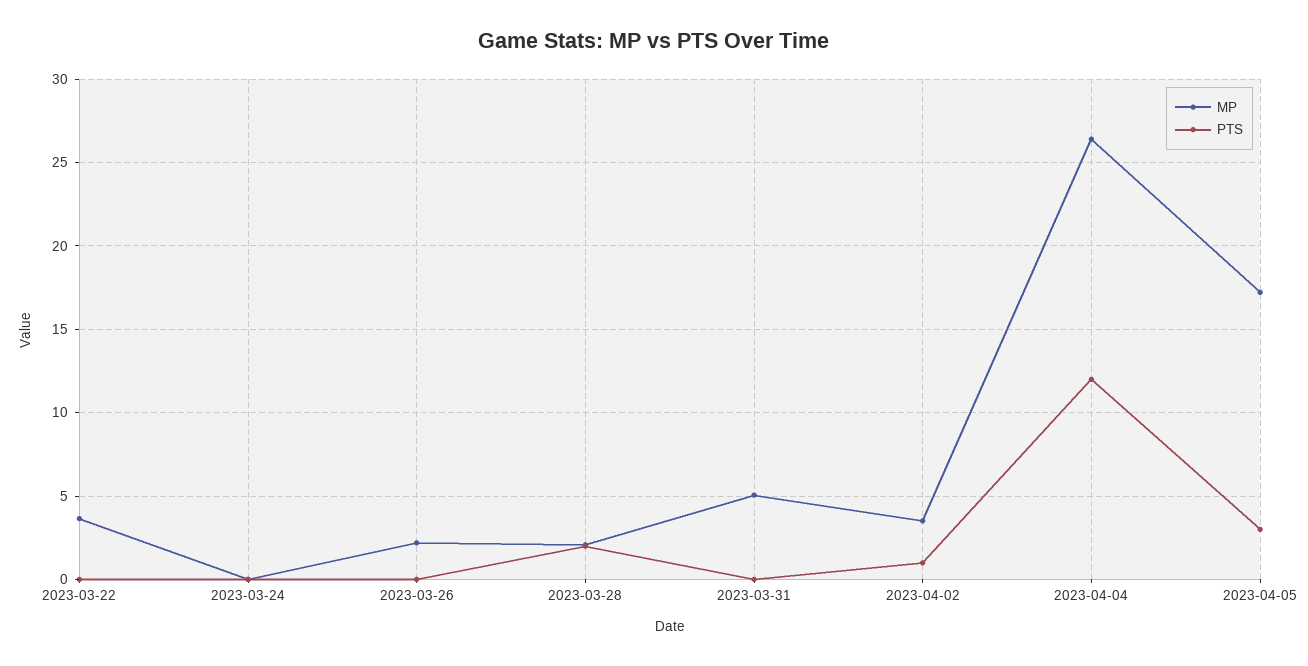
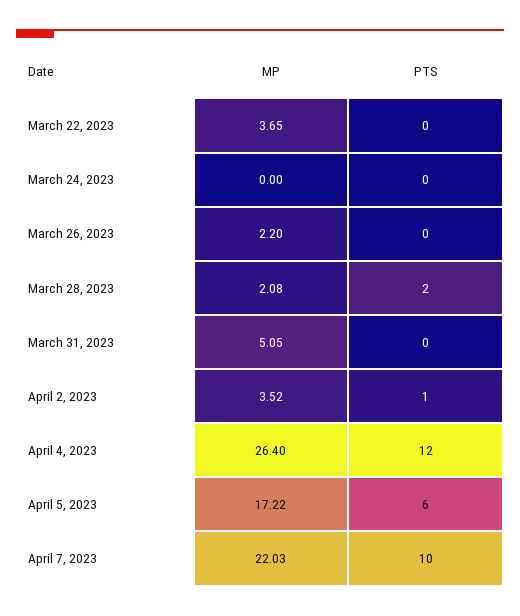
PTS, 2023-04-05: 3 -> 6
MP, April 7, 2023: none -> 22.03
PTS, April 7, 2023: none -> 10

